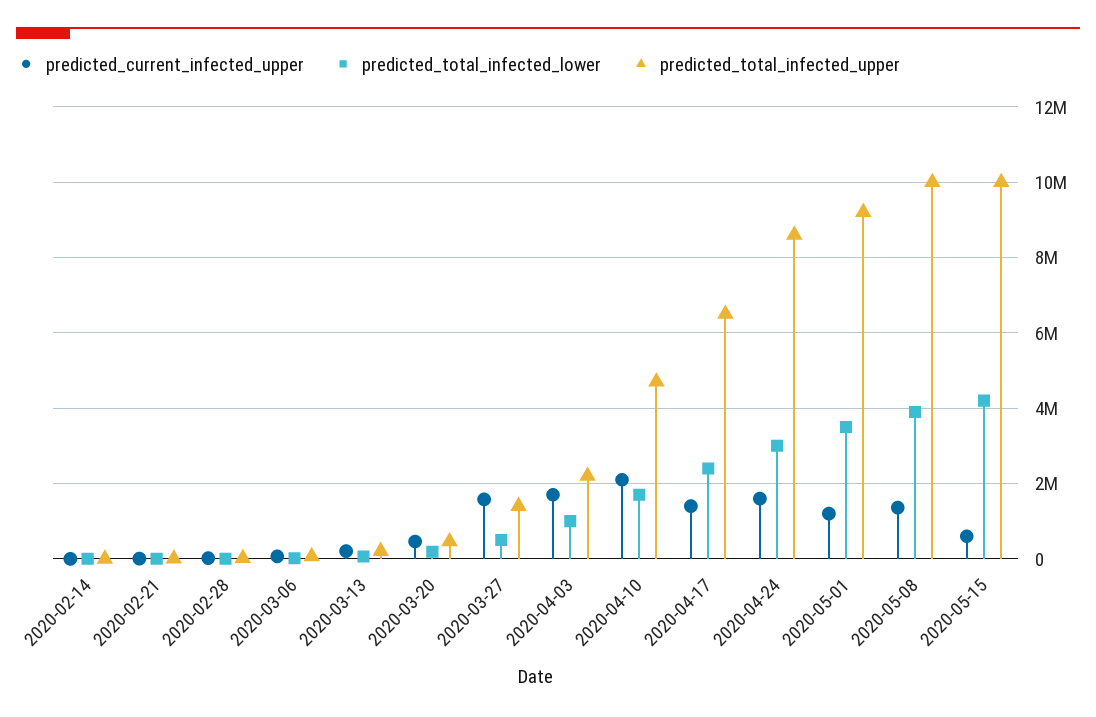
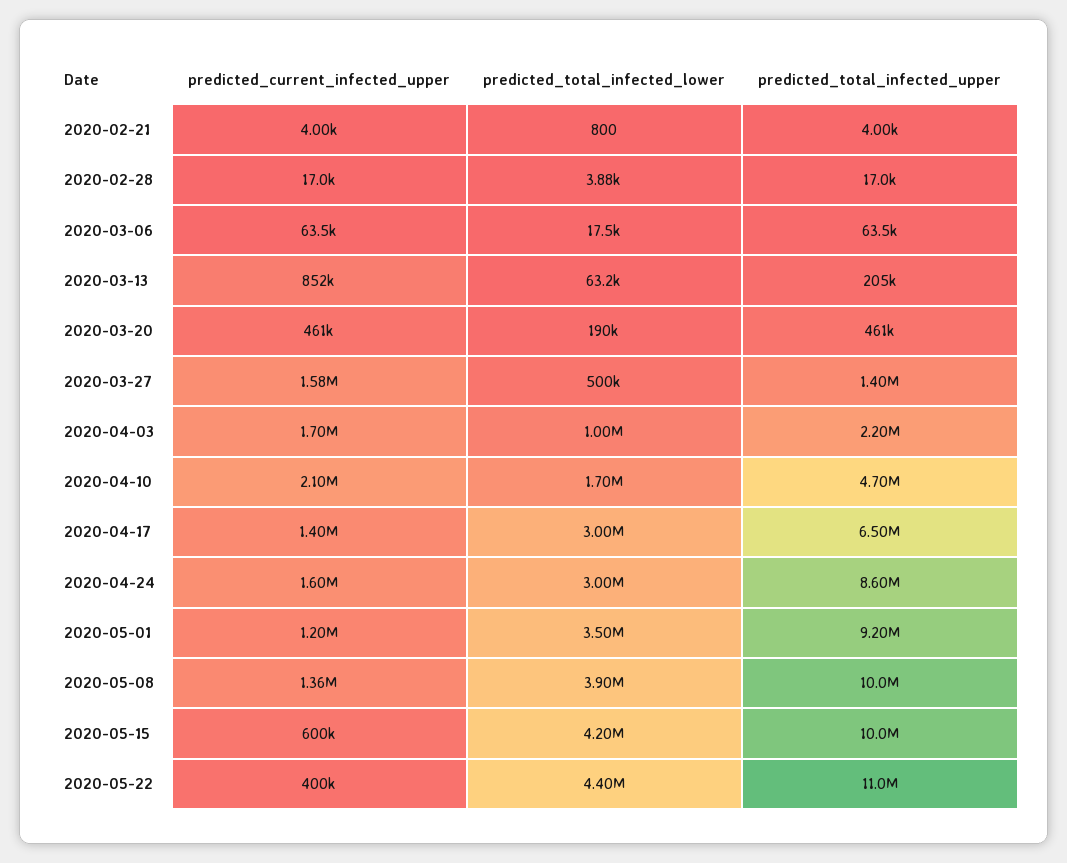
predicted_current_infected_upper, 2020-02-14: 0 -> none
predicted_total_infected_lower, 2020-02-14: 0 -> none
predicted_total_infected_upper, 2020-02-14: 0 -> none
predicted_current_infected_upper, 2020-03-13: 200000 -> 852000
predicted_total_infected_lower, 2020-04-17: 2400000 -> 3000000
predicted_current_infected_upper, 2020-05-22: none -> 400000
predicted_total_infected_lower, 2020-05-22: none -> 4400000
predicted_total_infected_upper, 2020-05-22: none -> 11000000

